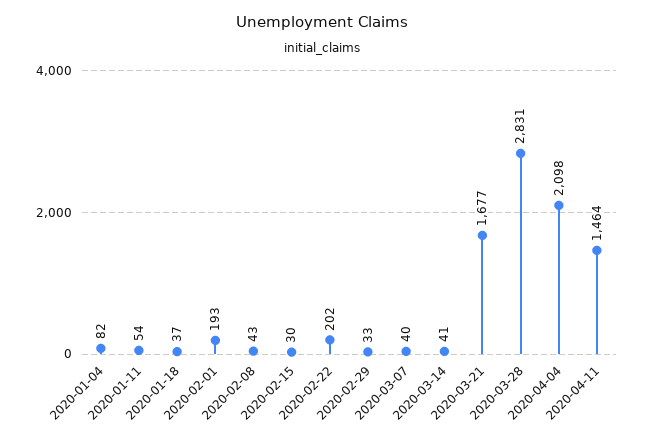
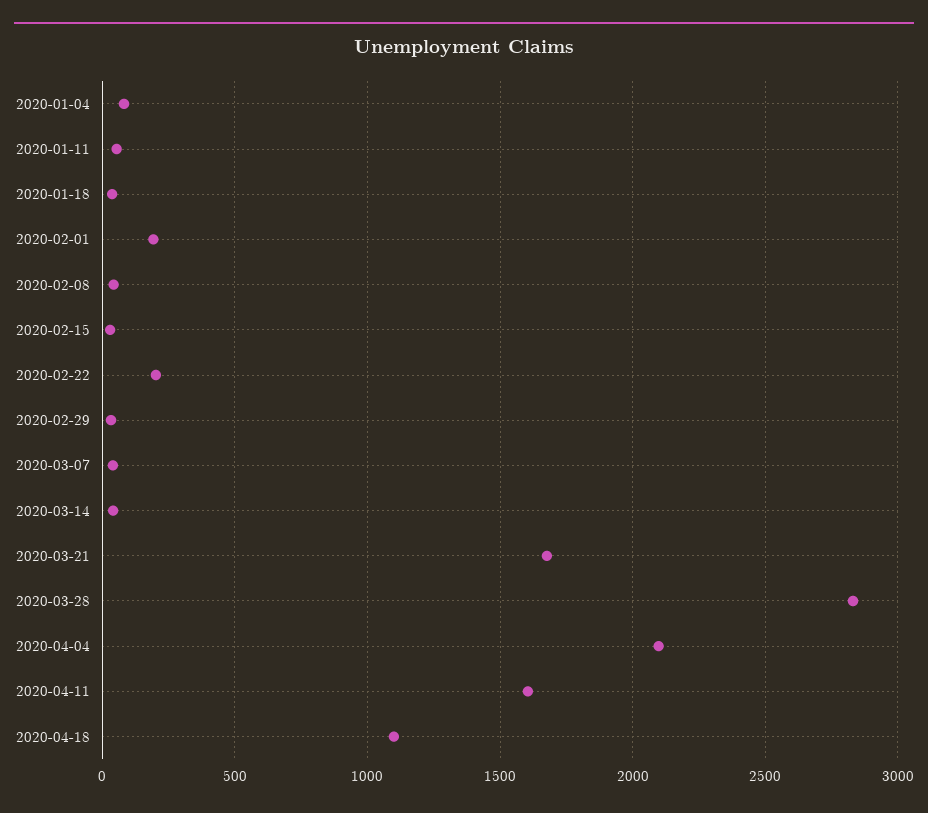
2020-04-11: 1464 -> 1600
2020-04-18: none -> 1100

